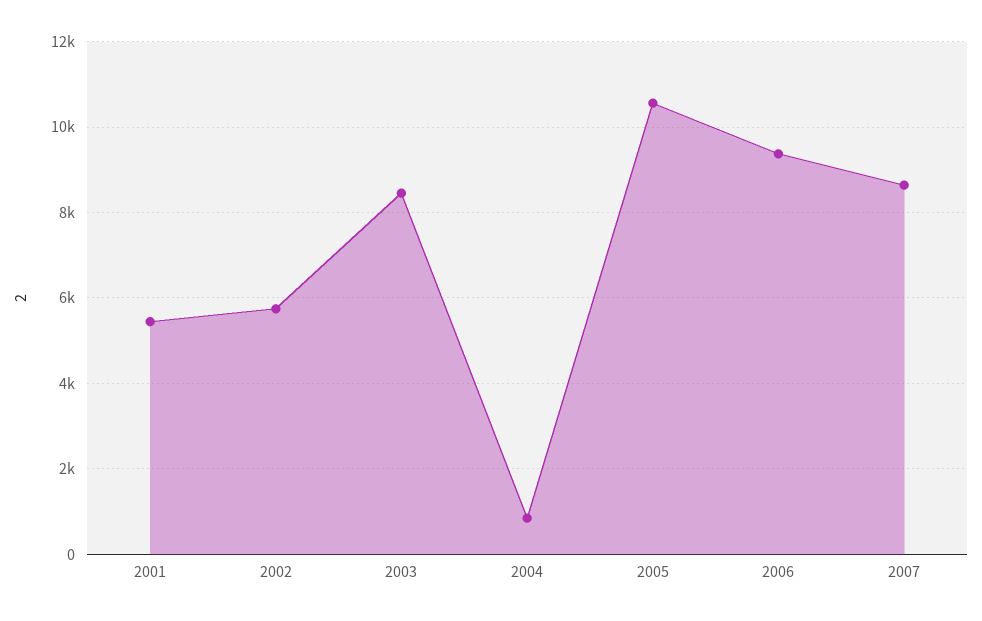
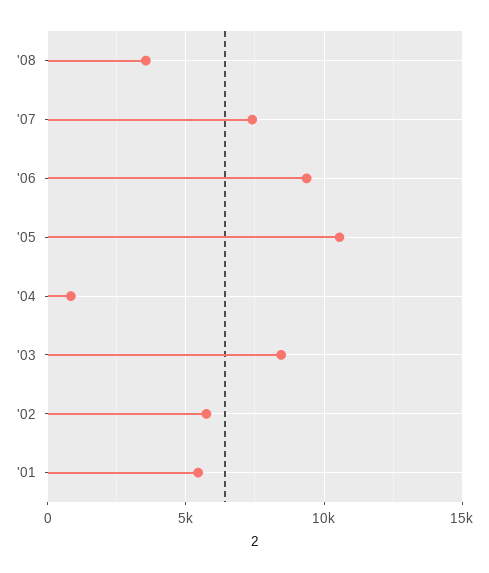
2007: 8600 -> 7500
'08: none -> 3500

